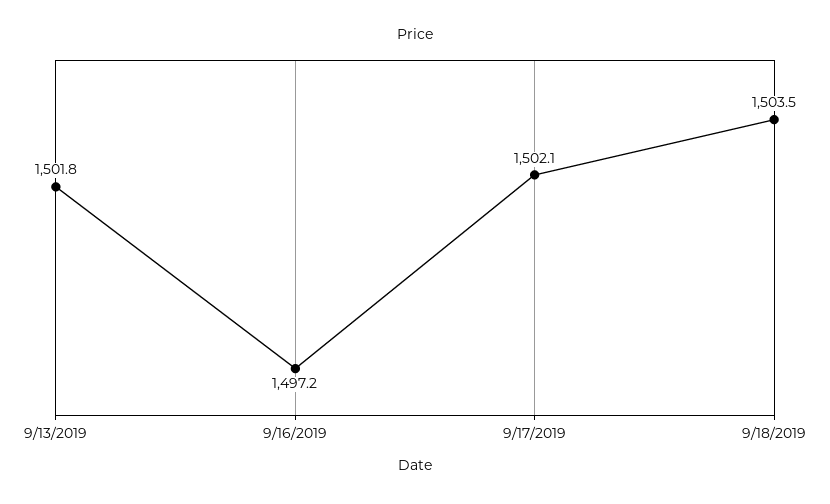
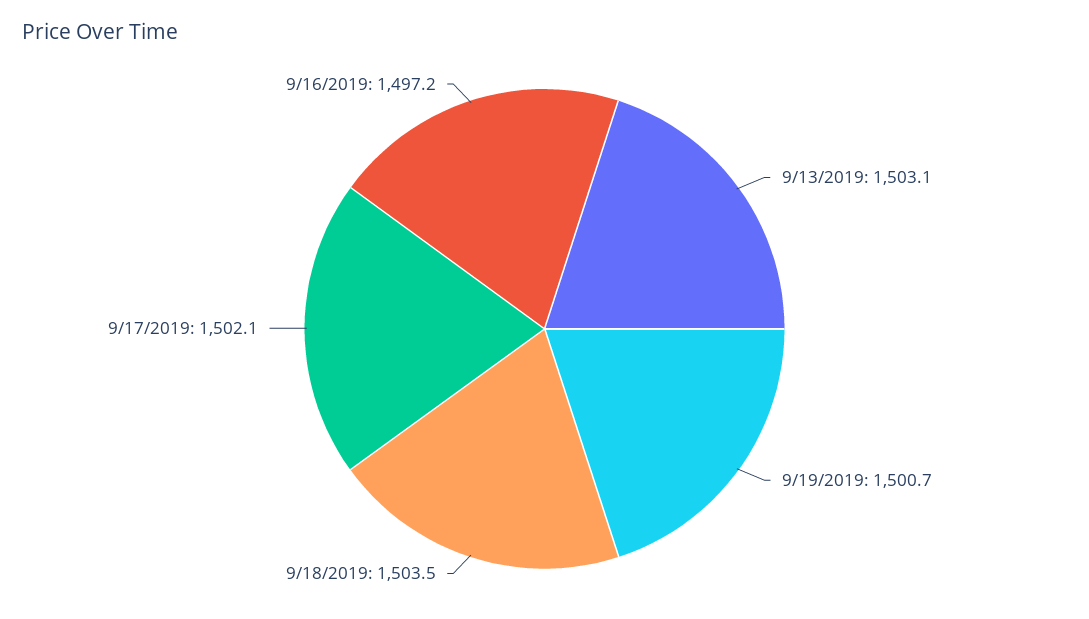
9/13/2019: 1501.8 -> 1503.1
9/19/2019: none -> 1500.7

